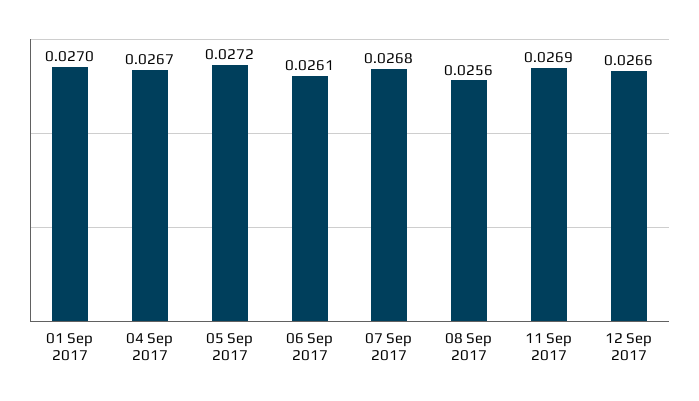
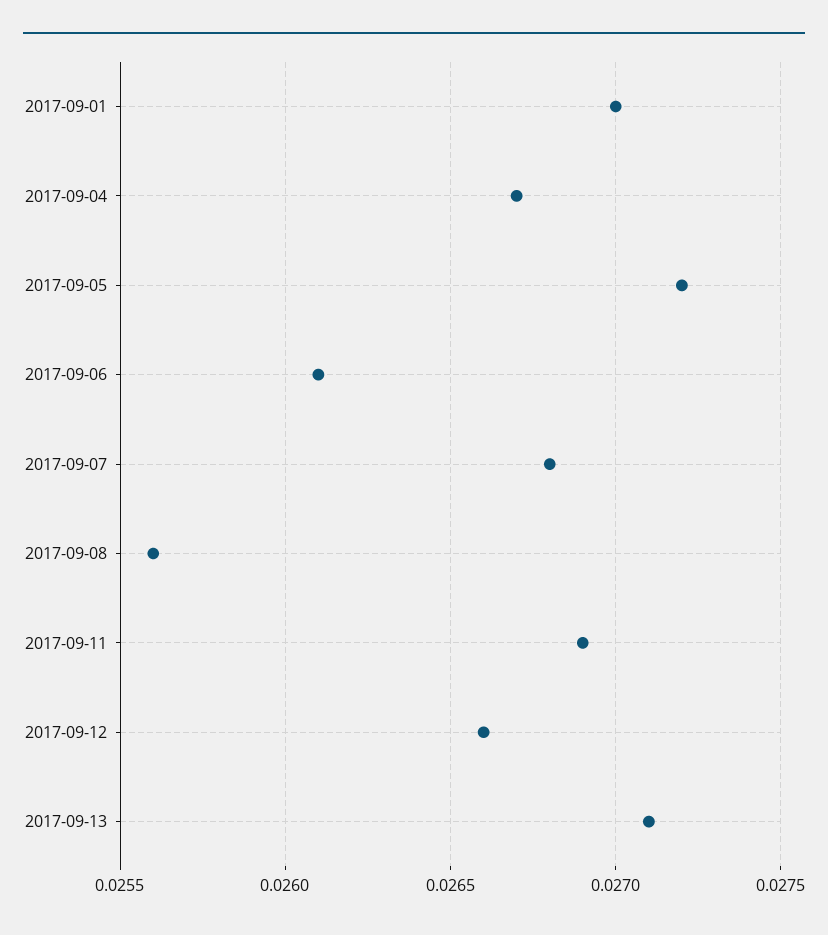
2017-09-13: none -> 0.0271

